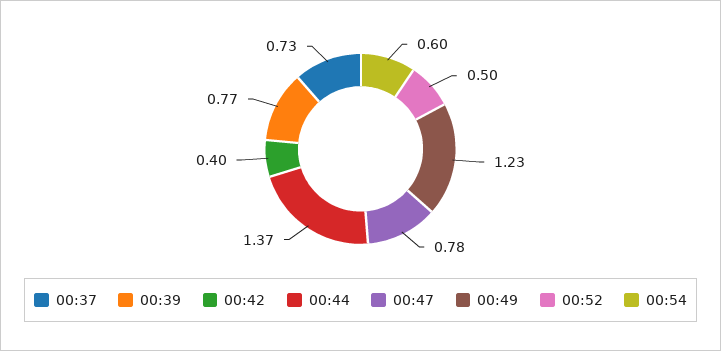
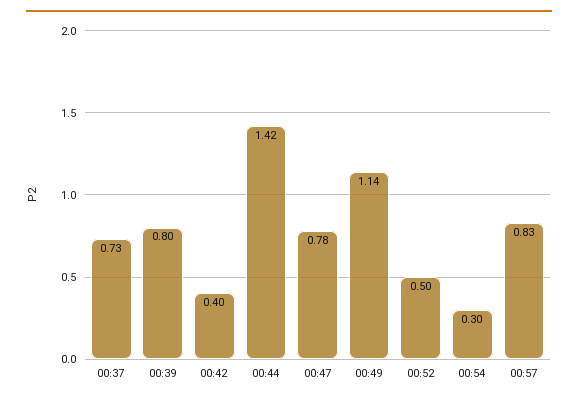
00:39: 0.77 -> 0.8
00:44: 1.37 -> 1.42
00:49: 1.23 -> 1.14
00:54: 0.6 -> 0.3
00:57: none -> 0.83

